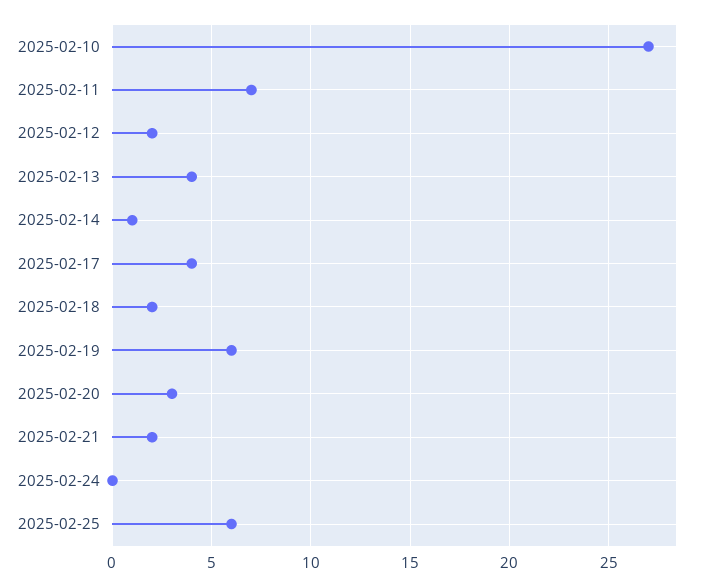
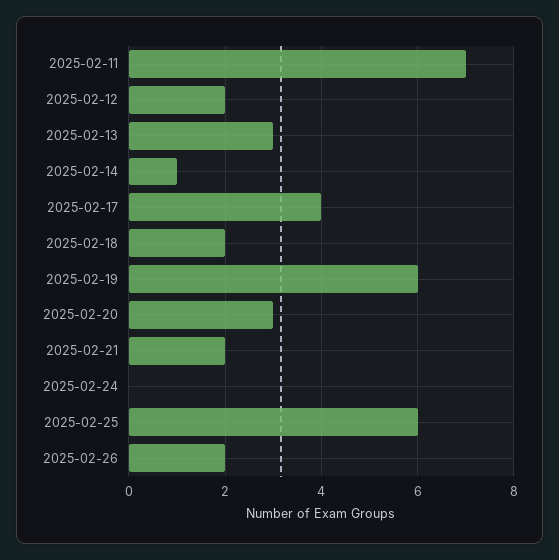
2025-02-10: 27 -> none
2025-02-13: 4 -> 3
2025-02-26: none -> 2

